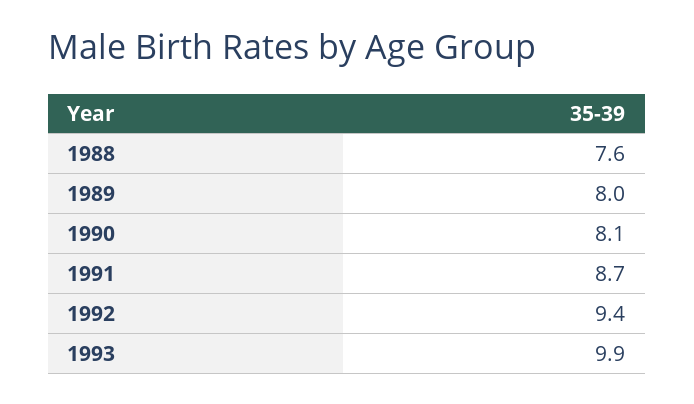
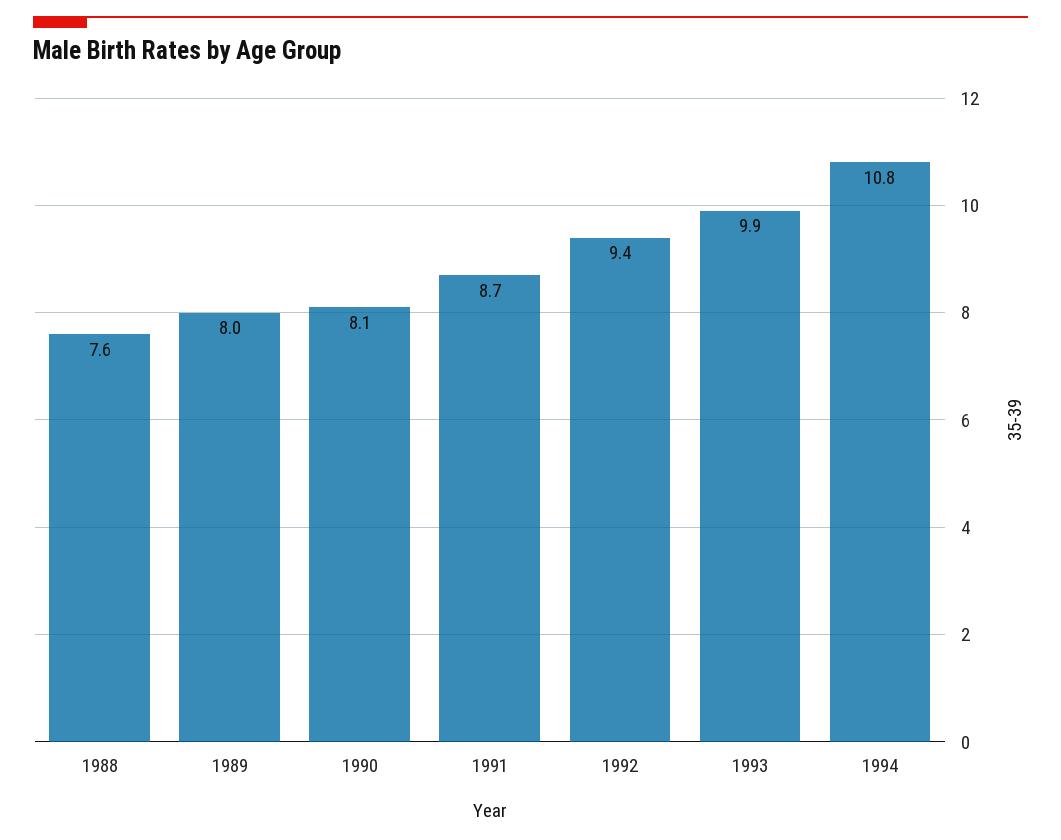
1994: none -> 10.8

